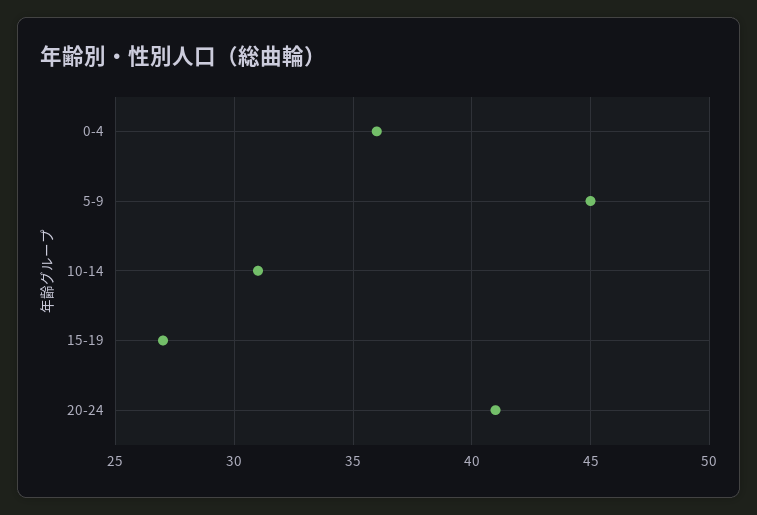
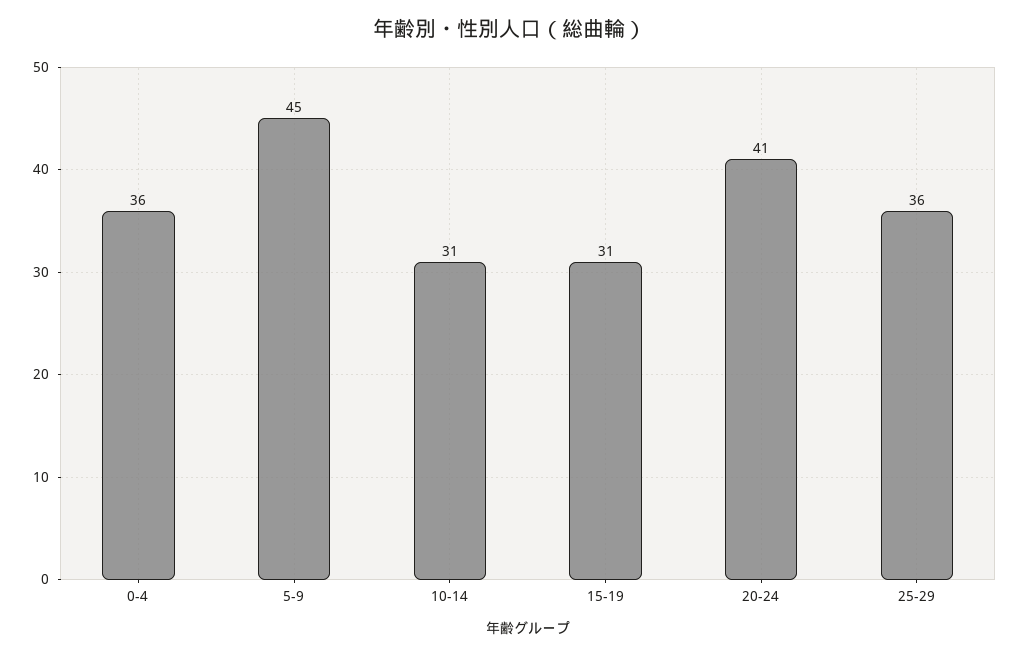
15-19: 27 -> 31
25-29: none -> 36

